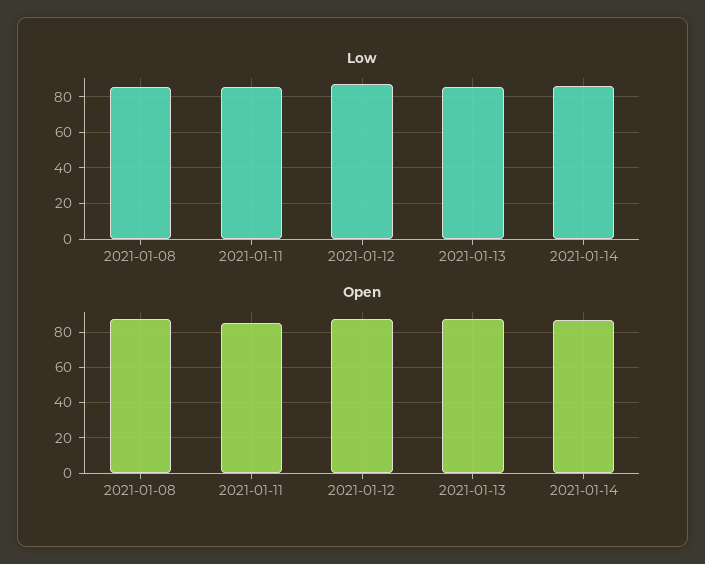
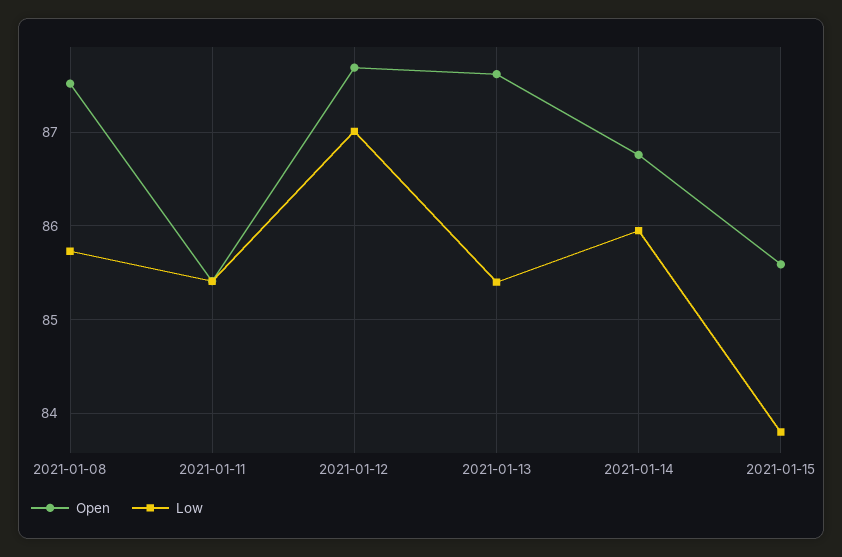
Open, 2021-01-15: none -> 85.6
Low, 2021-01-15: none -> 83.8

